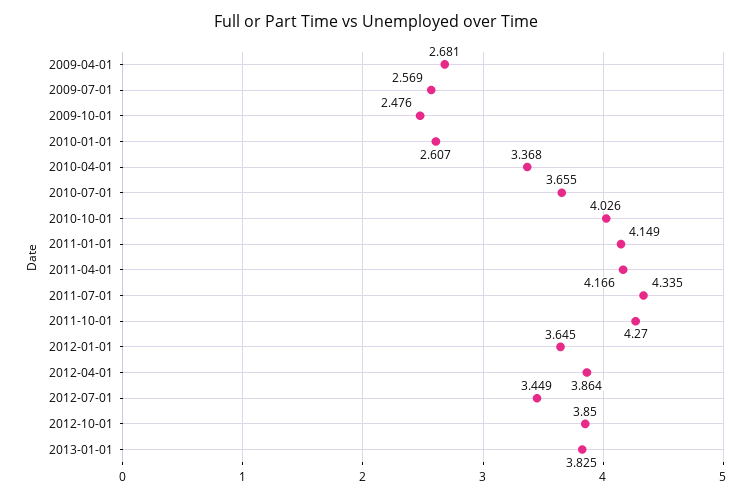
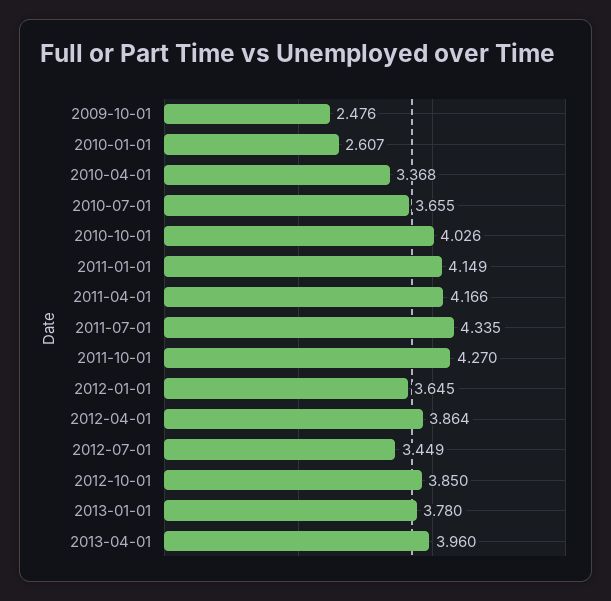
2009-04-01: 2.681 -> none
2009-07-01: 2.569 -> none
2013-01-01: 3.825 -> 3.78
2013-04-01: none -> 3.96

